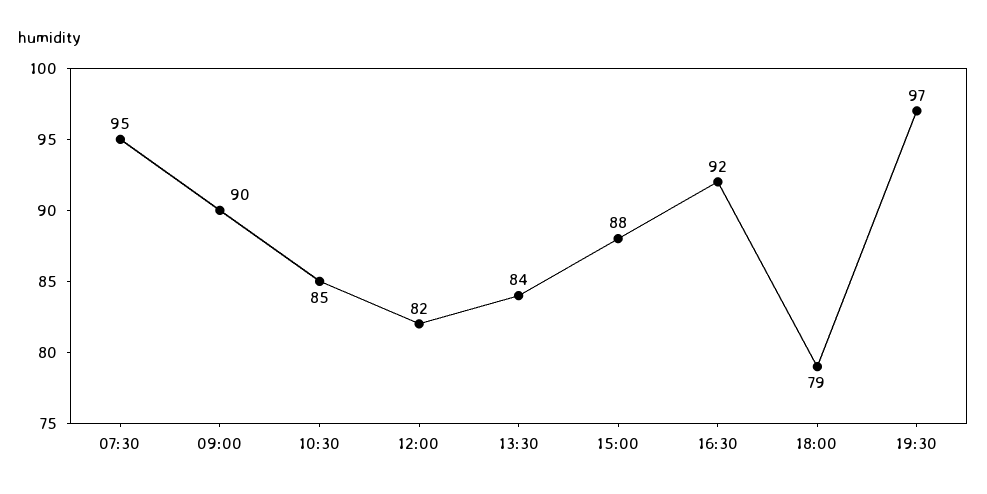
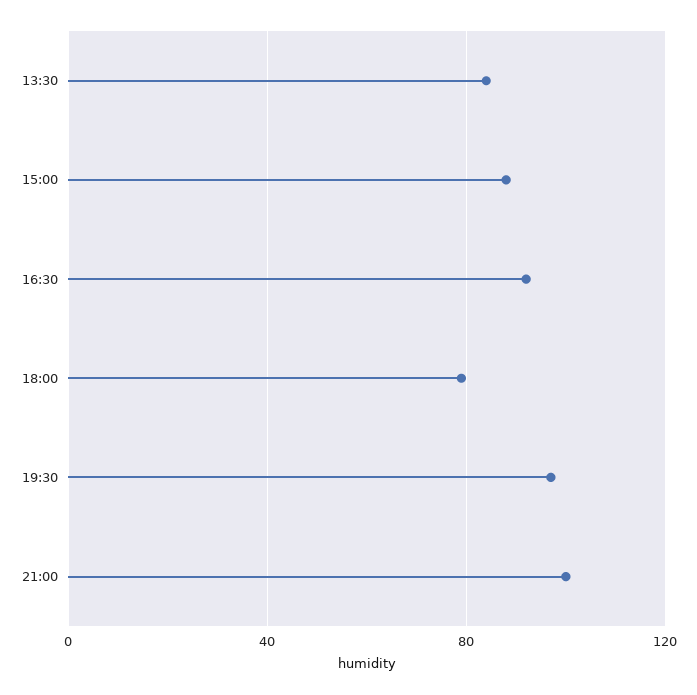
07:30: 95 -> none
09:00: 90 -> none
10:30: 85 -> none
12:00: 82 -> none
21:00: none -> 100

